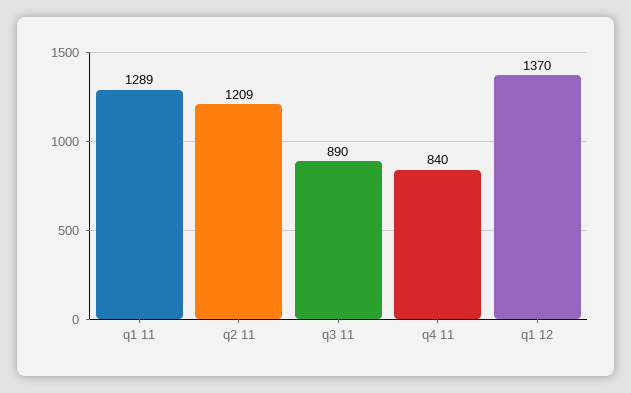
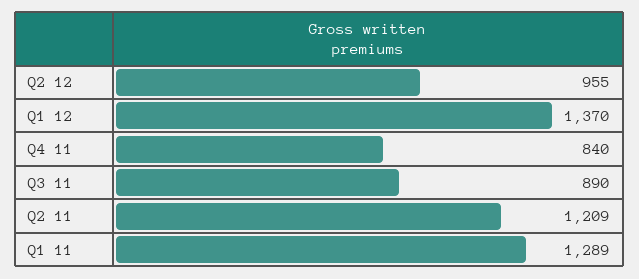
Q2 12: none -> 955

